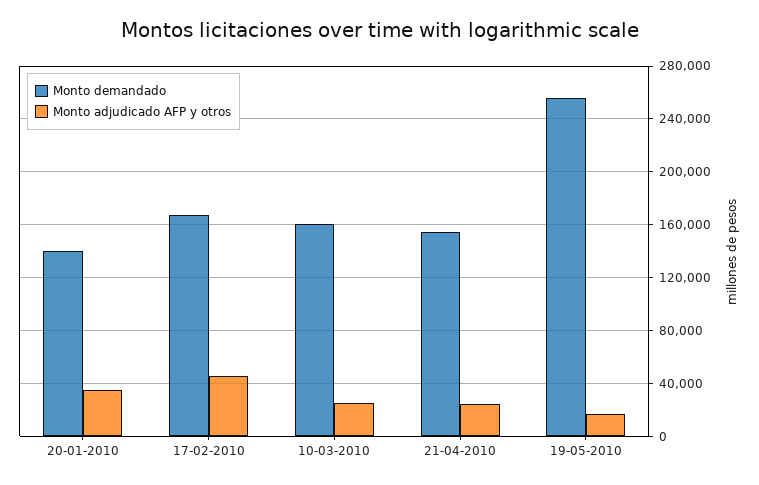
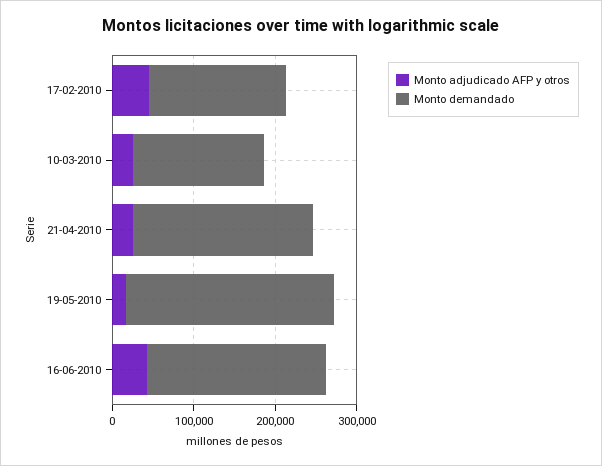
Monto demandado, 20-01-2010: 140000 -> none
Monto adjudicado AFP y otros, 20-01-2010: 35000 -> none
Monto demandado, 21-04-2010: 155000 -> 220000
Monto adjudicado AFP y otros, 16-06-2010: none -> 40000
Monto demandado, 16-06-2010: none -> 220000

